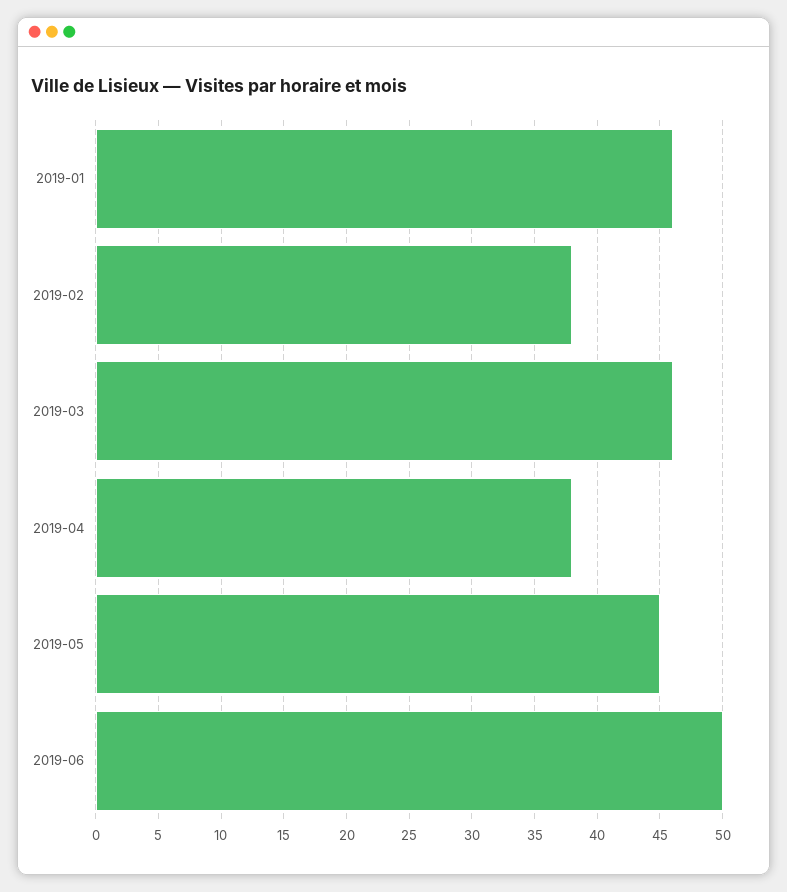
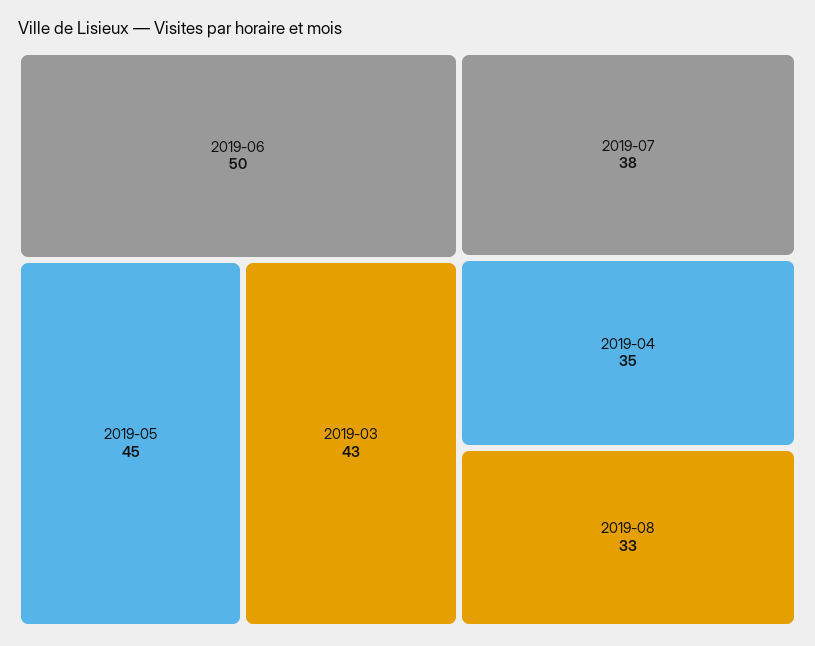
2019-01: 46 -> none
2019-02: 38 -> none
2019-03: 46 -> 43
2019-04: 38 -> 35
2019-07: none -> 38
2019-08: none -> 33

